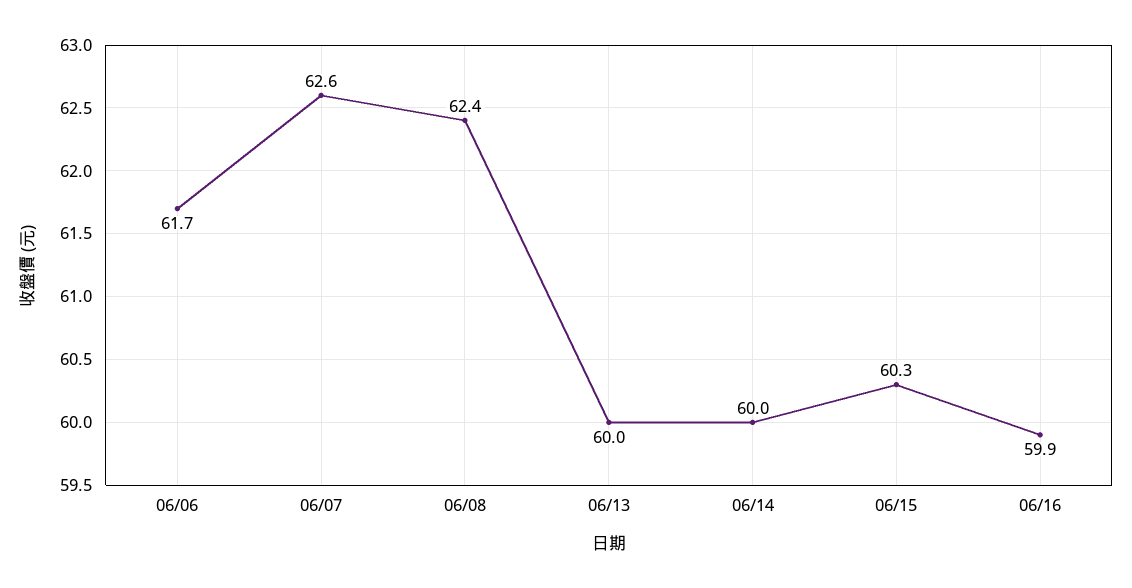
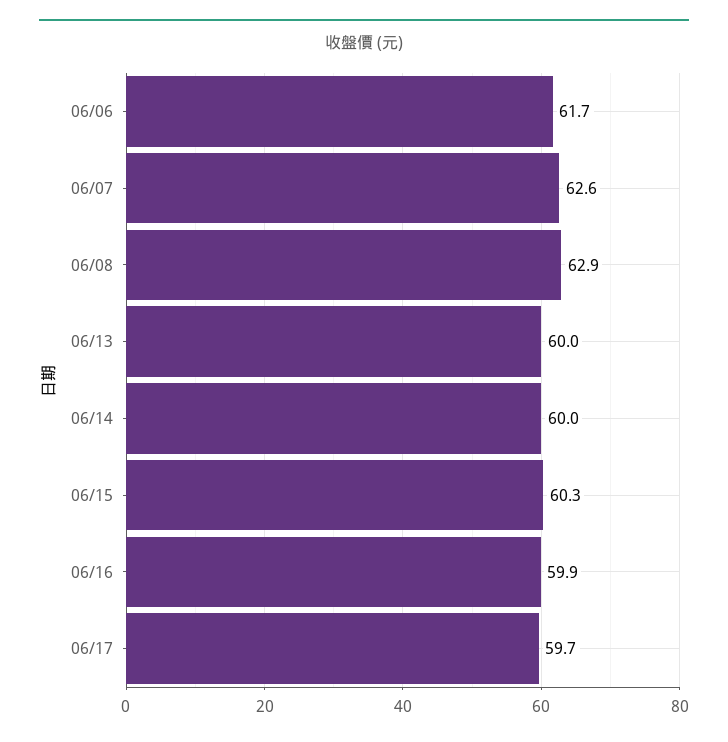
06/08: 62.4 -> 62.9
06/17: none -> 59.7

